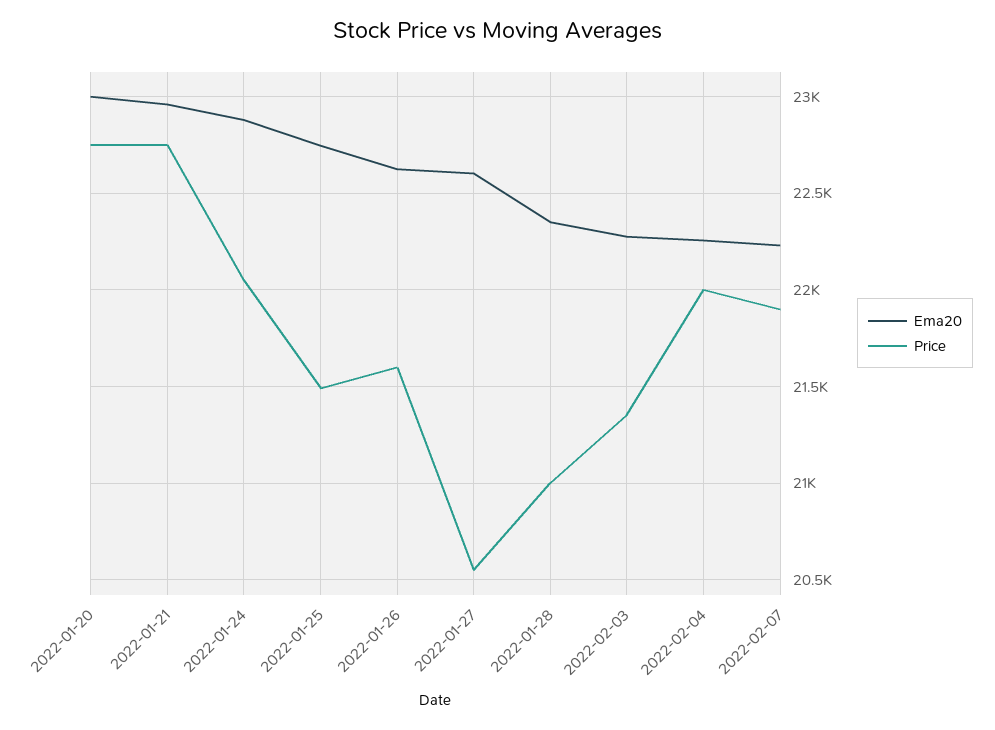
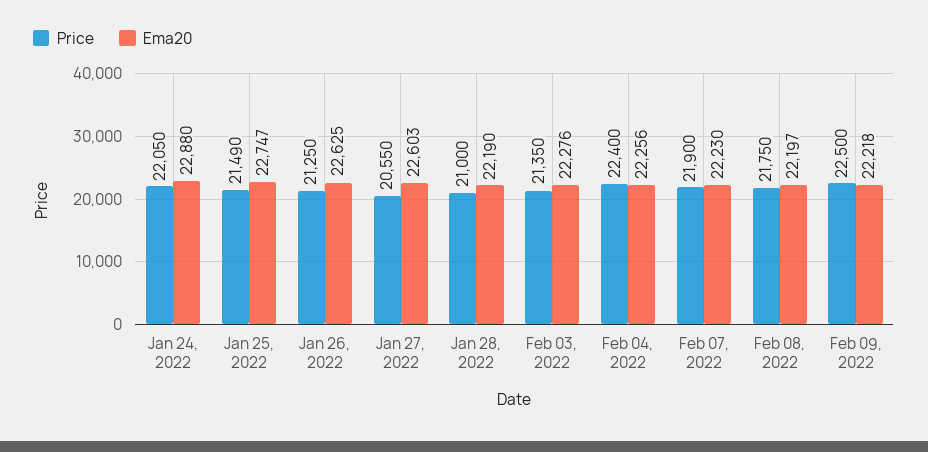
Ema20, 2022-01-20: 23000 -> none
Price, 2022-01-20: 22750 -> none
Ema20, 2022-01-21: 22950 -> none
Price, 2022-01-21: 22750 -> none
Price, 2022-01-26: 21600 -> 21250
Ema20, 2022-01-28: 22350 -> 22190
Price, 2022-02-04: 22000 -> 22400
Price, Feb 08, 2022: none -> 21750
Ema20, Feb 08, 2022: none -> 22197
Price, Feb 09, 2022: none -> 22500
Ema20, Feb 09, 2022: none -> 22218

